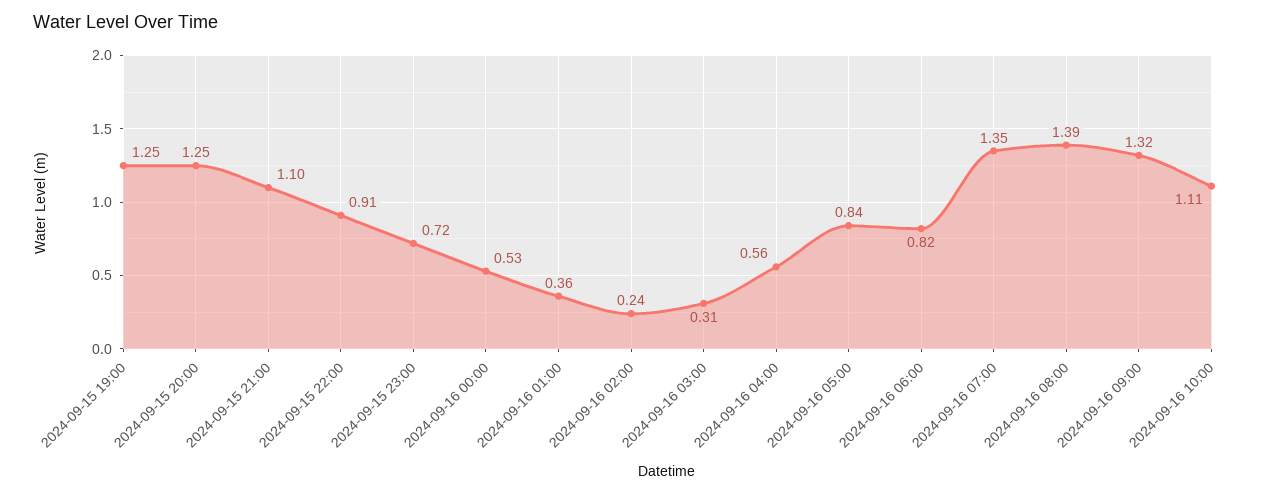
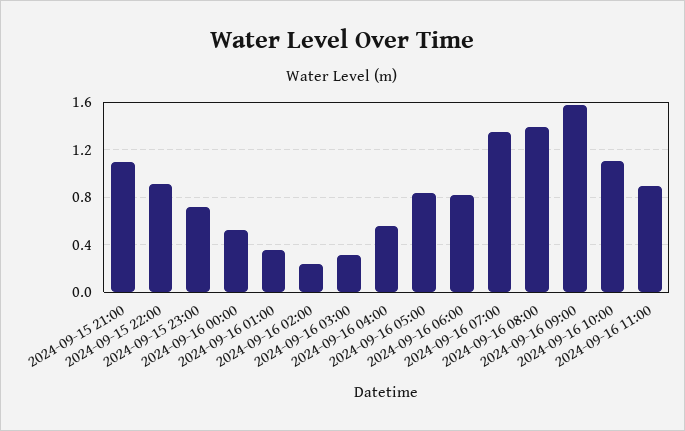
2024-09-15 19:00: 1.25 -> none
2024-09-15 20:00: 1.25 -> none
2024-09-16 09:00: 1.32 -> 1.6
2024-09-16 11:00: none -> 0.9

